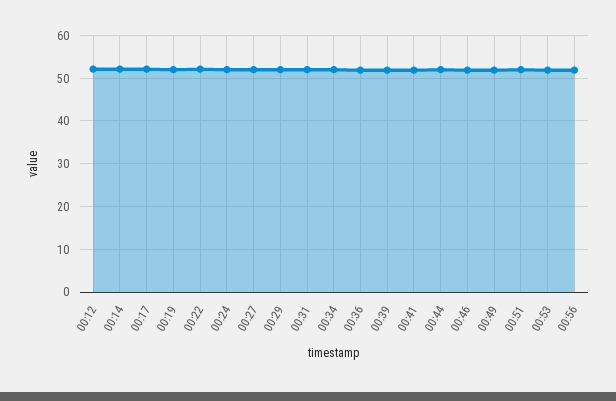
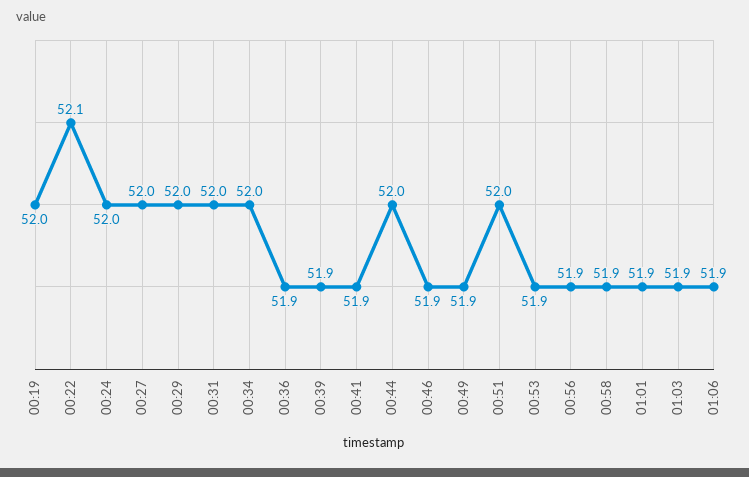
00:12: 52 -> none
00:14: 52 -> none
00:17: 52 -> none
00:58: none -> 51.9
01:01: none -> 51.9
01:03: none -> 51.9
01:06: none -> 51.9

